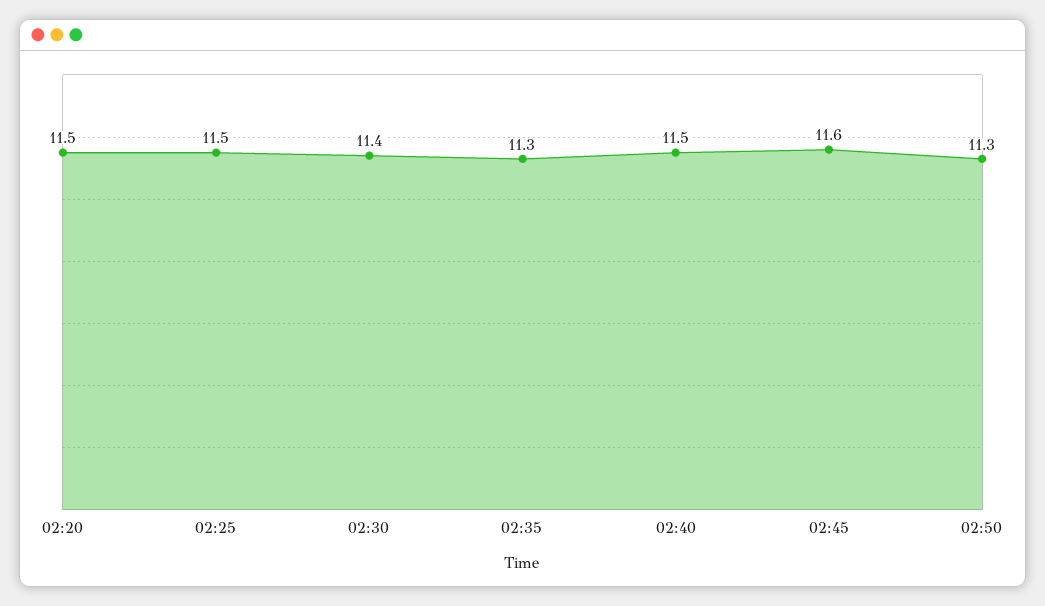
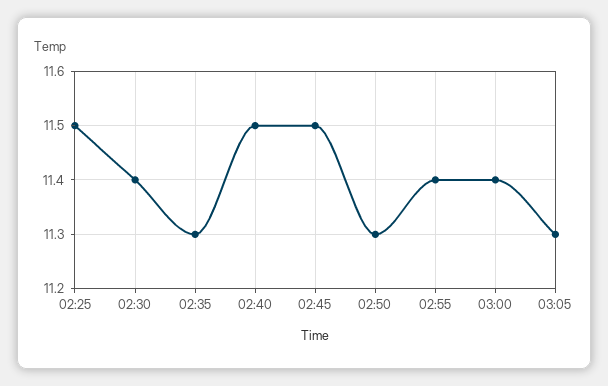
02:20: 11.5 -> none
02:45: 11.6 -> 11.5
02:55: none -> 11.4
03:00: none -> 11.4
03:05: none -> 11.3

